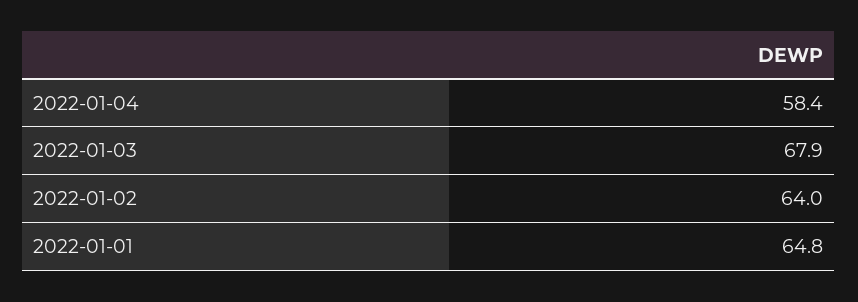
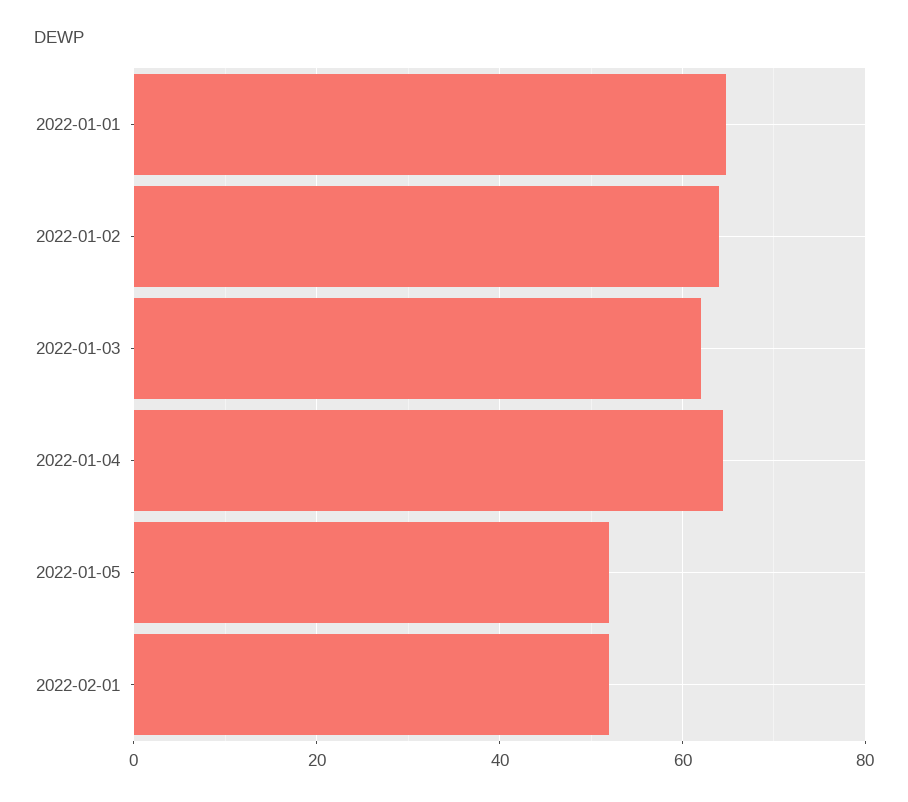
2022-01-04: 58.4 -> 64
2022-01-03: 67.9 -> 62
2022-01-05: none -> 52
2022-02-01: none -> 52

